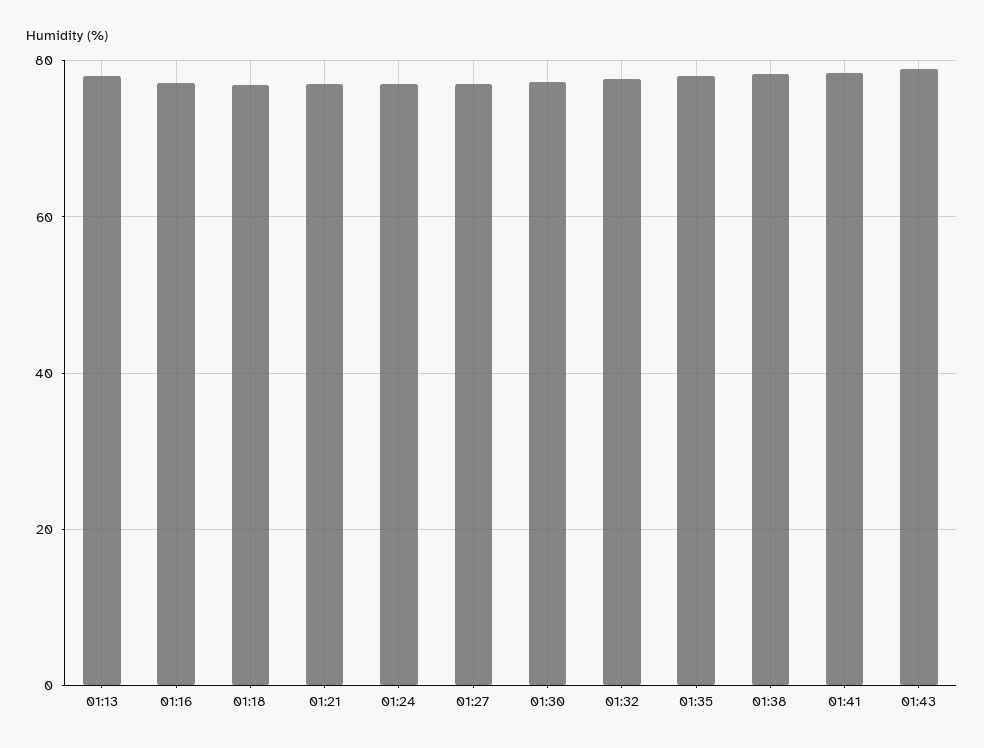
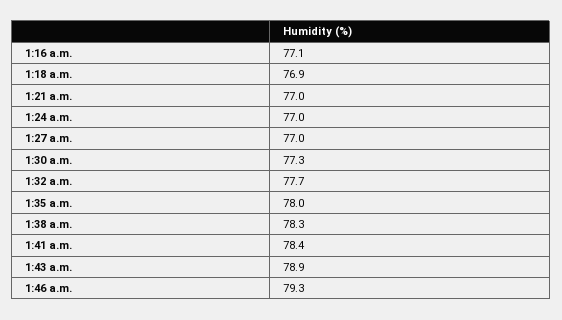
01:13: 78 -> none
1:46 a.m.: none -> 79.3

